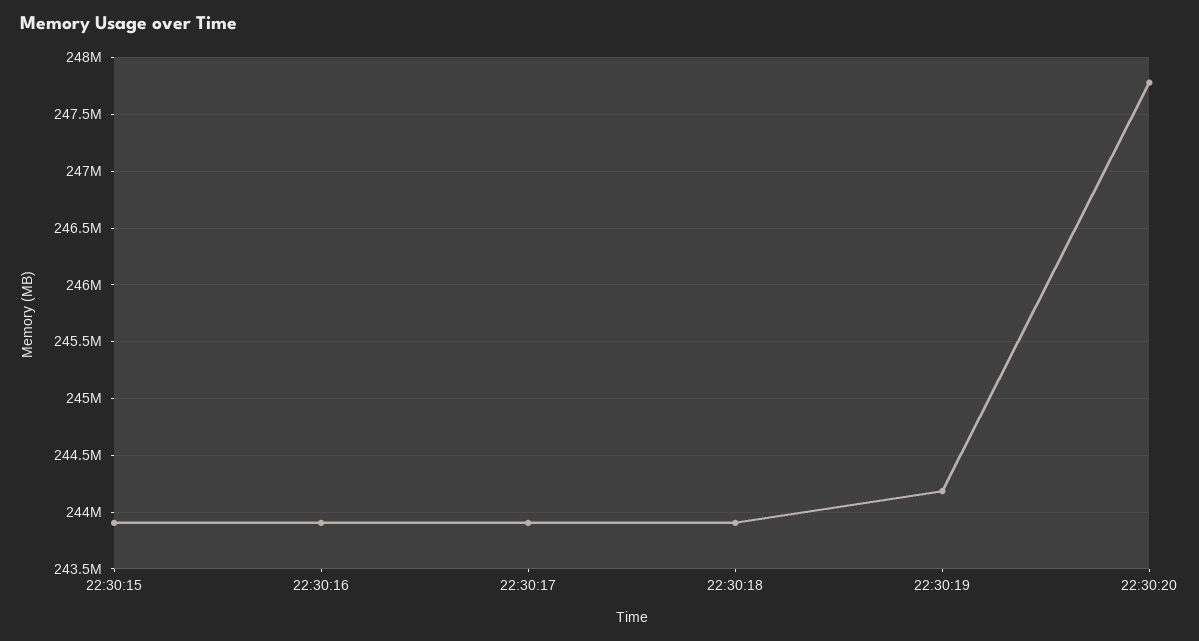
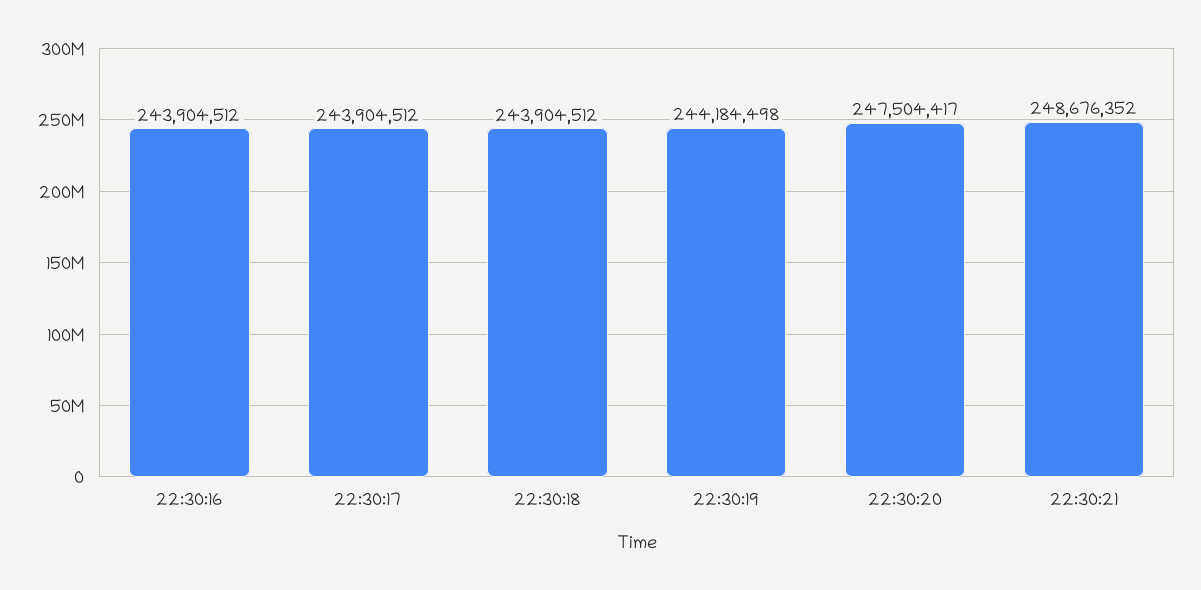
22:30:15: 243900000 -> none
22:30:20: 247800000 -> 247504417
22:30:21: none -> 248676352

